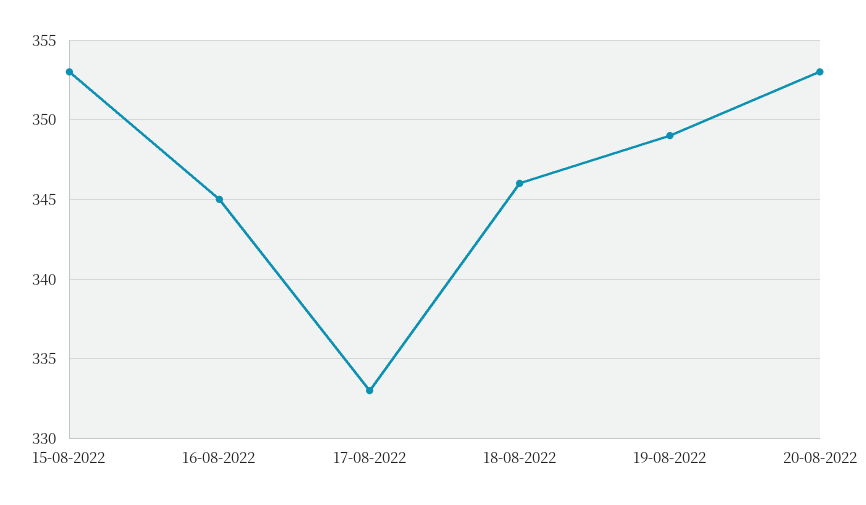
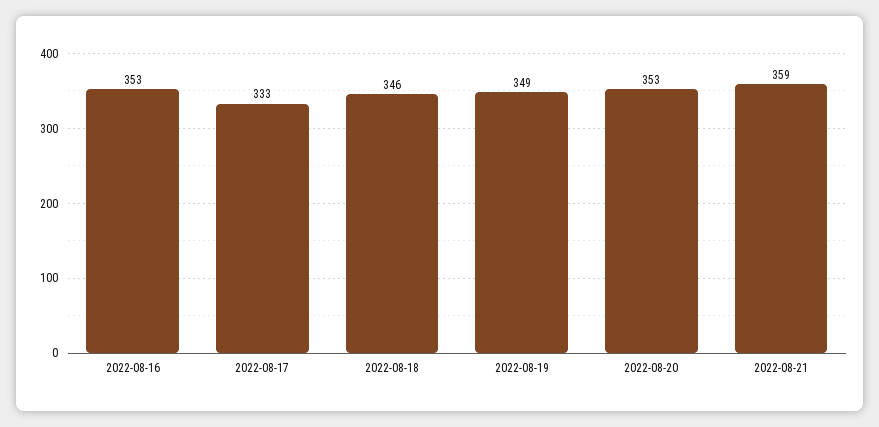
15-08-2022: 353 -> none
16-08-2022: 345 -> 353
2022-08-21: none -> 359

